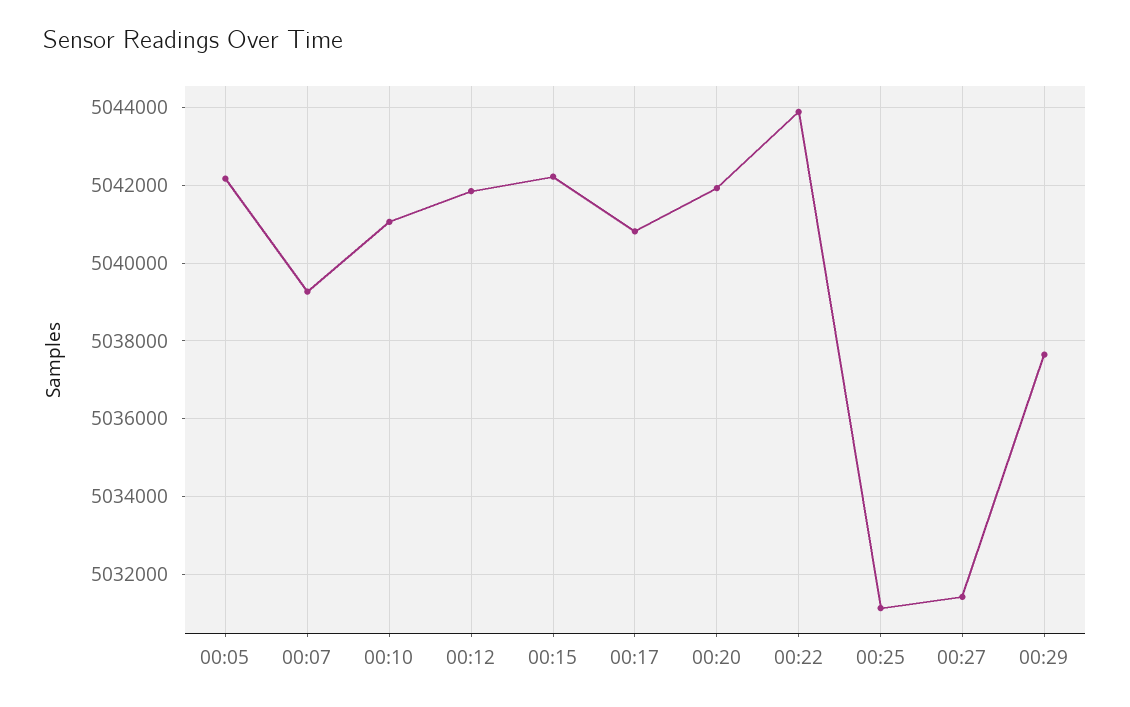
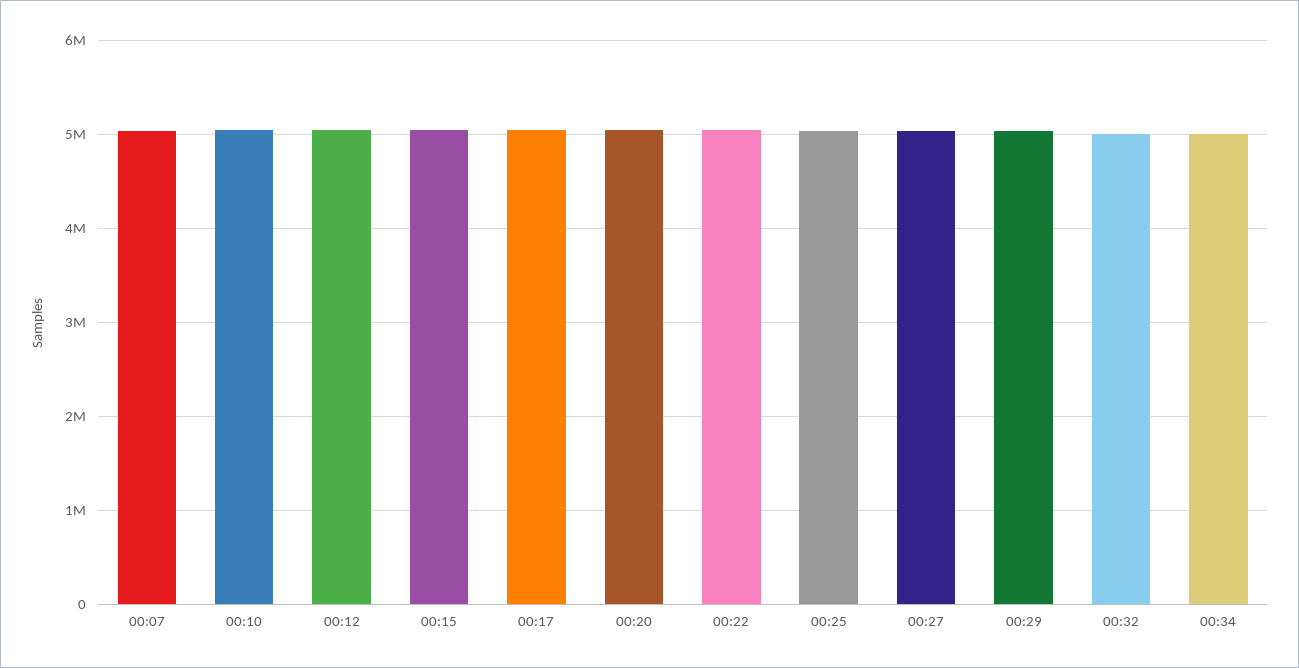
00:05: 5042200 -> none
00:32: none -> 5000000
00:34: none -> 5000000

